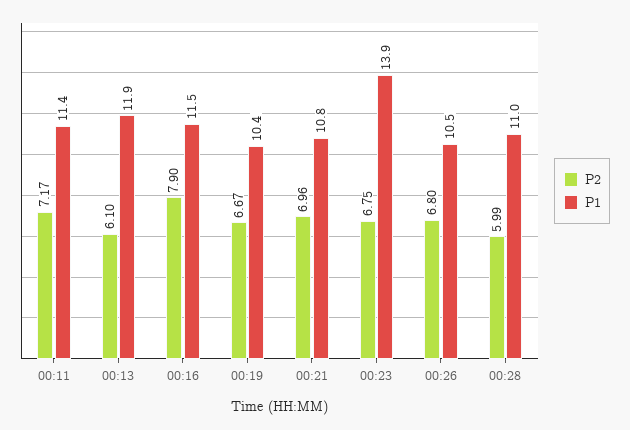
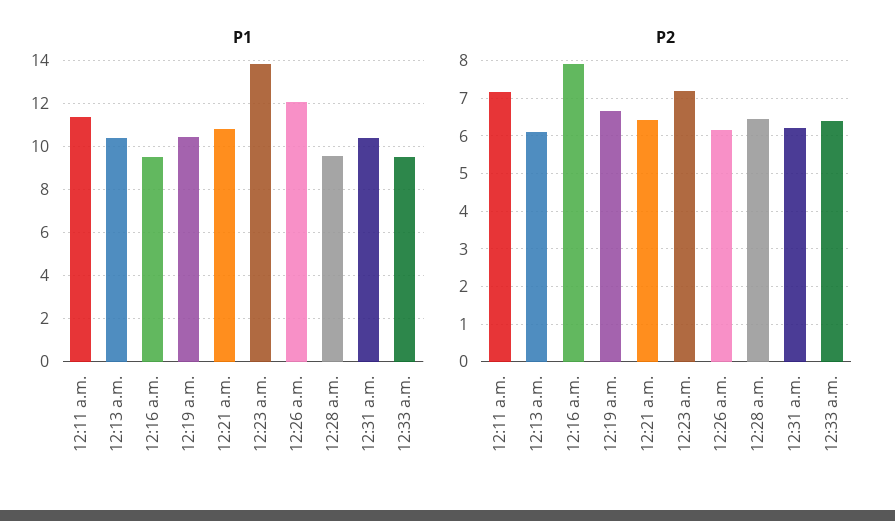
P1, 00:13: 11.9 -> 10.5
P1, 00:16: 11.5 -> 9.5
P2, 00:21: 6.96 -> 6.4
P2, 00:23: 6.75 -> 7.2
P2, 00:26: 6.8 -> 6.2
P1, 00:26: 10.5 -> 12
P2, 00:28: 5.99 -> 6.4
P1, 00:28: 11 -> 9.5
P1, 12:31 a.m.: none -> 10.5
P1, 12:33 a.m.: none -> 9.5
P2, 12:31 a.m.: none -> 6.2
P2, 12:33 a.m.: none -> 6.4

